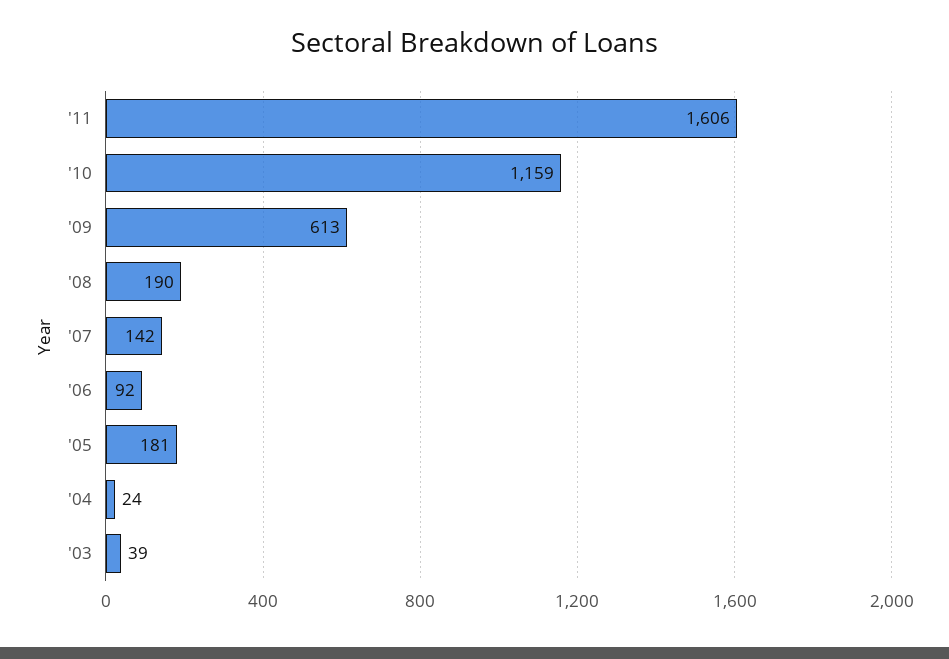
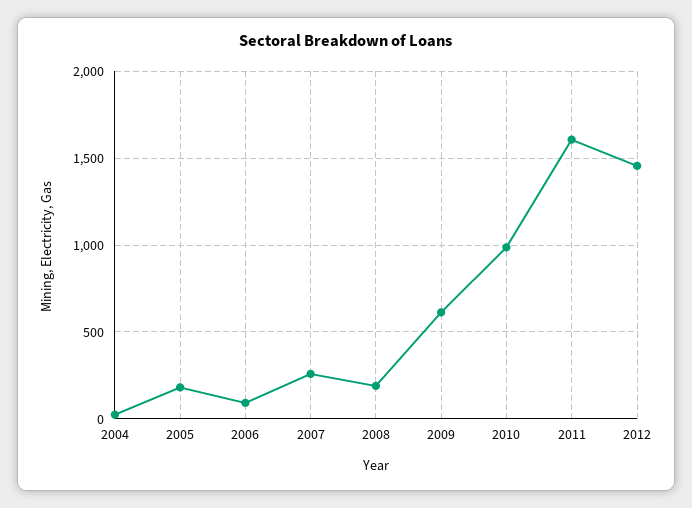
'10: 1159 -> 1000
'07: 142 -> 250
'03: 39 -> none
2012: none -> 1450

